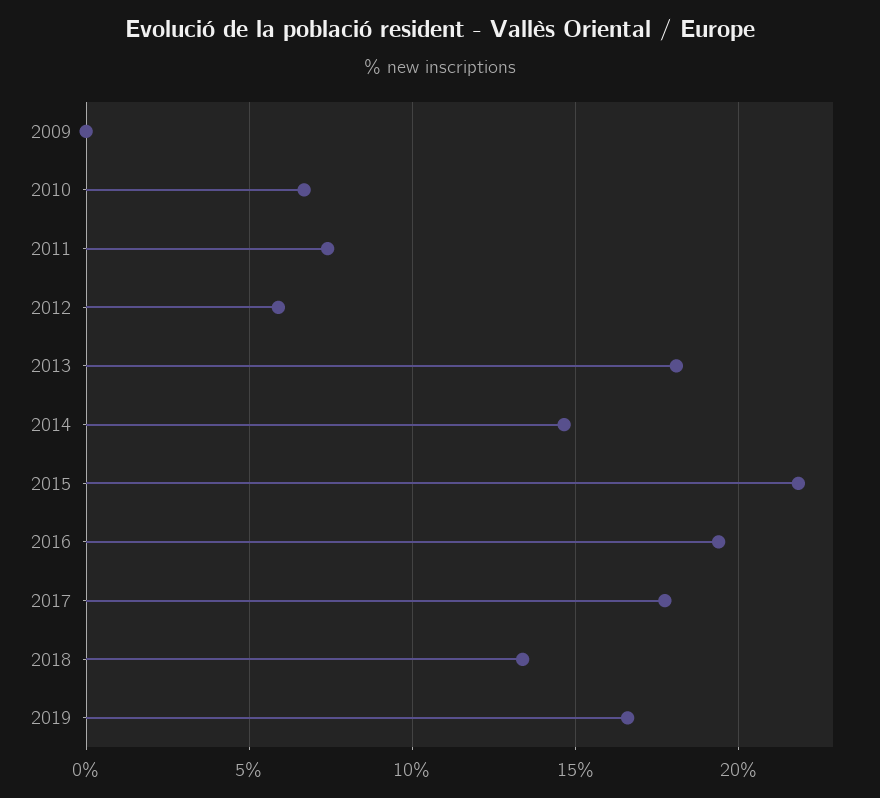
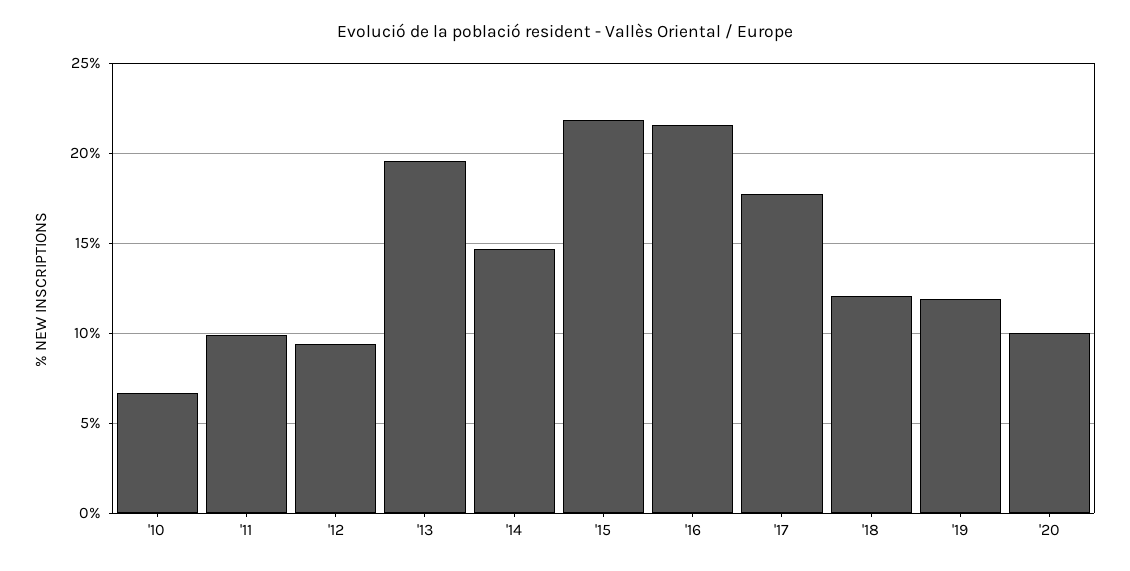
2009: 0 -> none
2011: 7.5 -> 10
2012: 6 -> 9.5
2013: 18 -> 19.5
2016: 19.5 -> 21.5
2018: 13.5 -> 12
2019: 16.5 -> 12
'20: none -> 10

